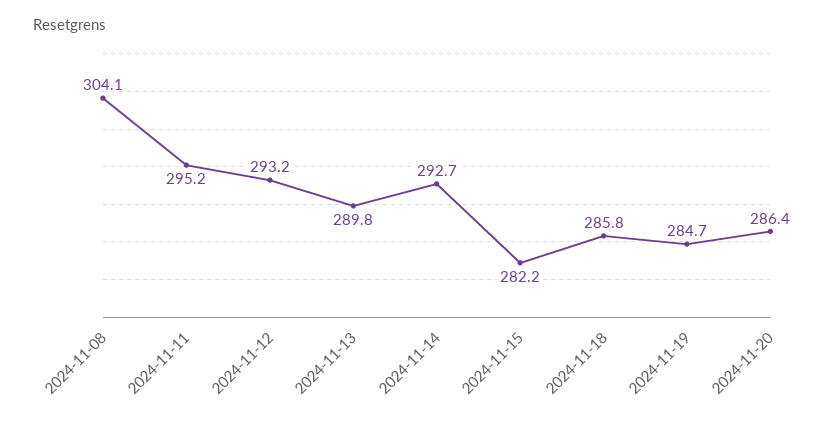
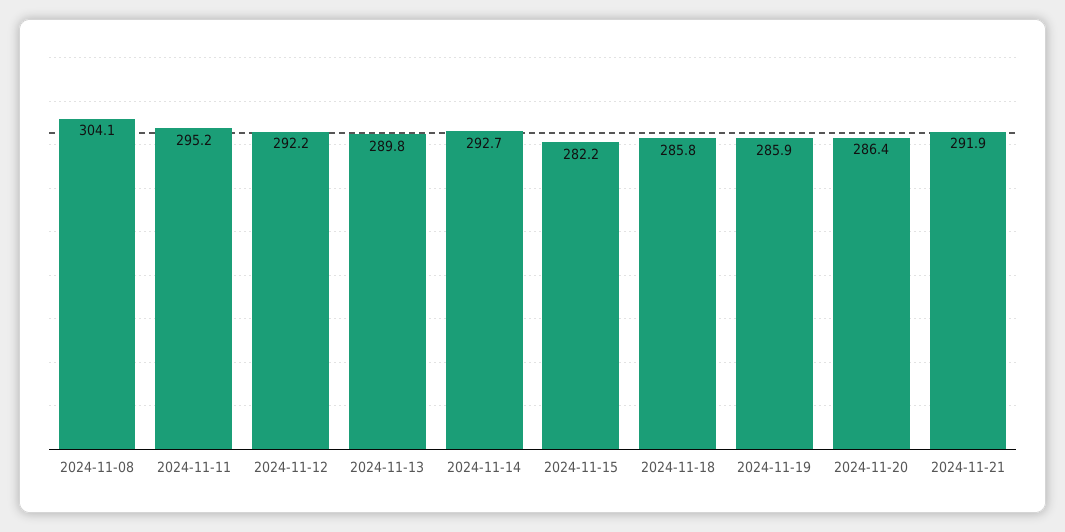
2024-11-12: 293.2 -> 292.2
2024-11-19: 284.7 -> 285.9
2024-11-21: none -> 291.9

